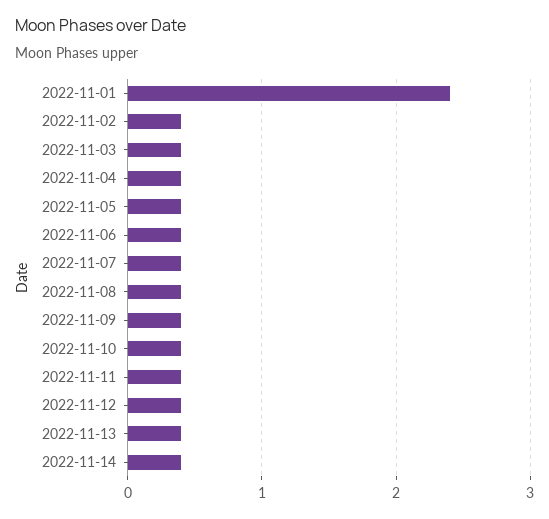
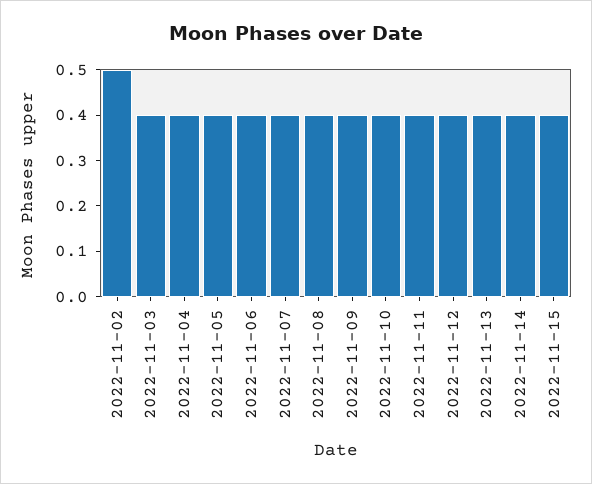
2022-11-01: 2.4 -> none
2022-11-02: 0.4 -> 0.5
2022-11-15: none -> 0.4

